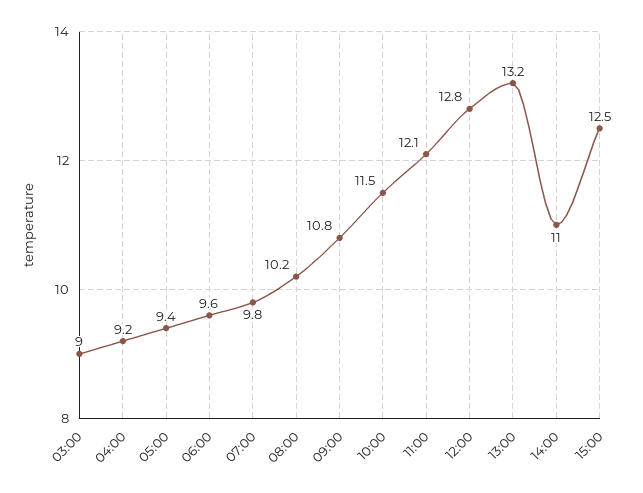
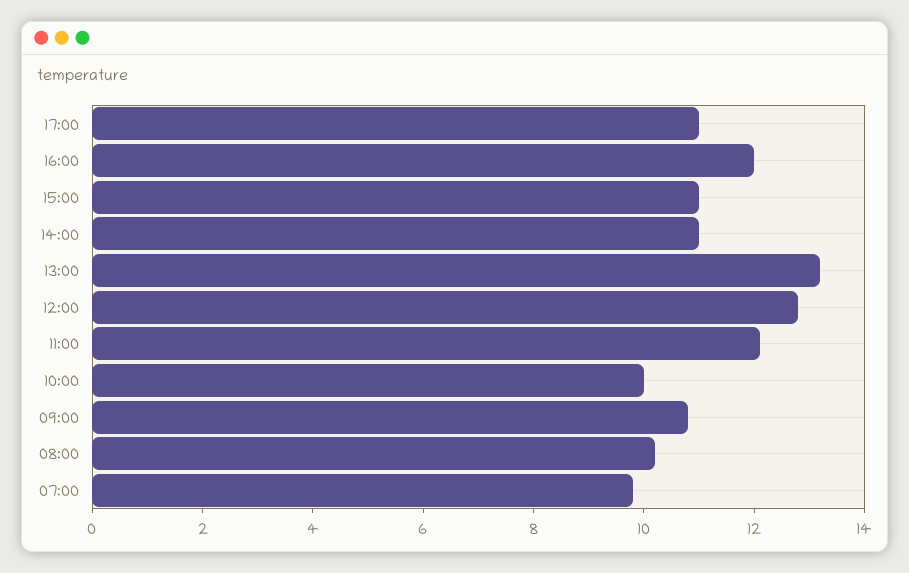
03:00: 9 -> none
04:00: 9.2 -> none
05:00: 9.4 -> none
06:00: 9.6 -> none
10:00: 11.5 -> 10
15:00: 12.5 -> 11
17:00: none -> 11
16:00: none -> 12

